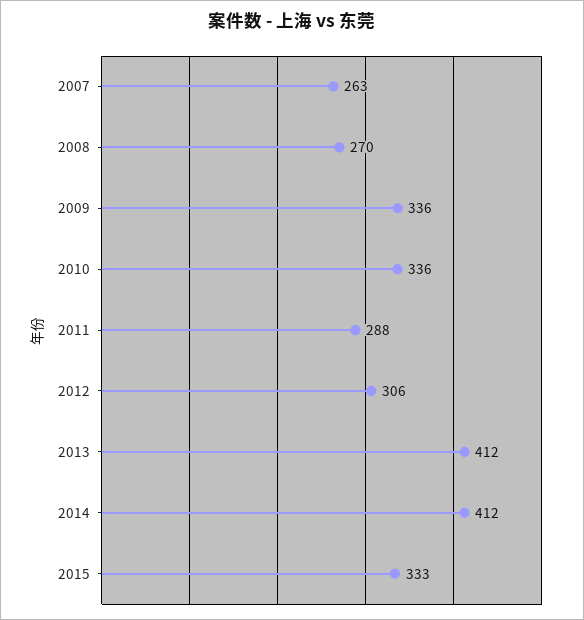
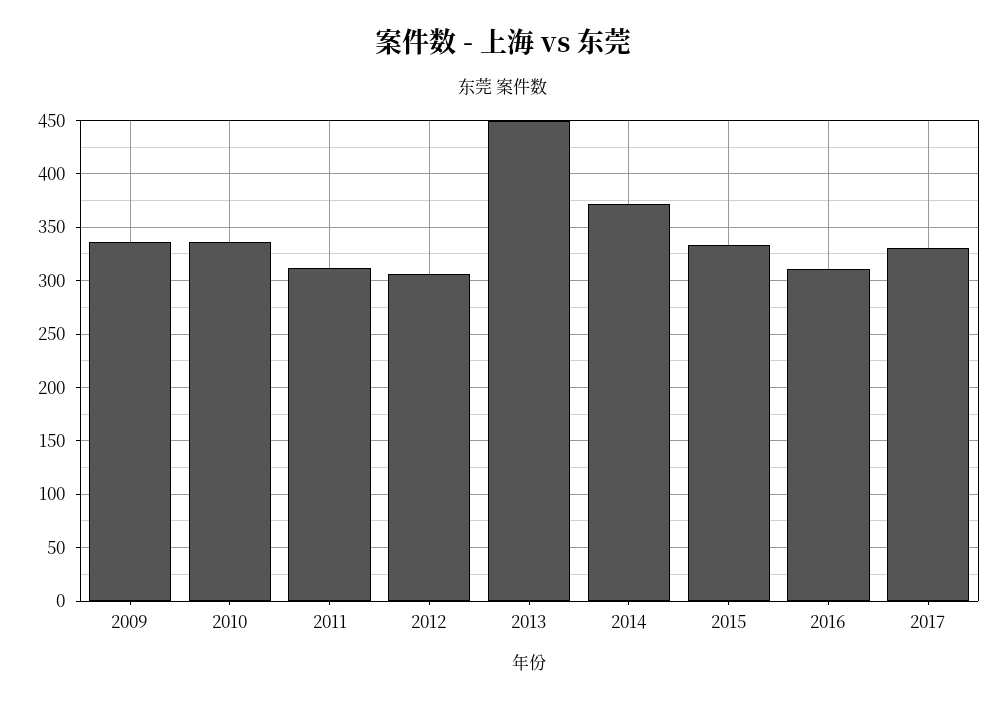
2007: 263 -> none
2008: 270 -> none
2011: 288 -> 310
2013: 412 -> 450
2014: 412 -> 370
2016: none -> 310
2017: none -> 330

